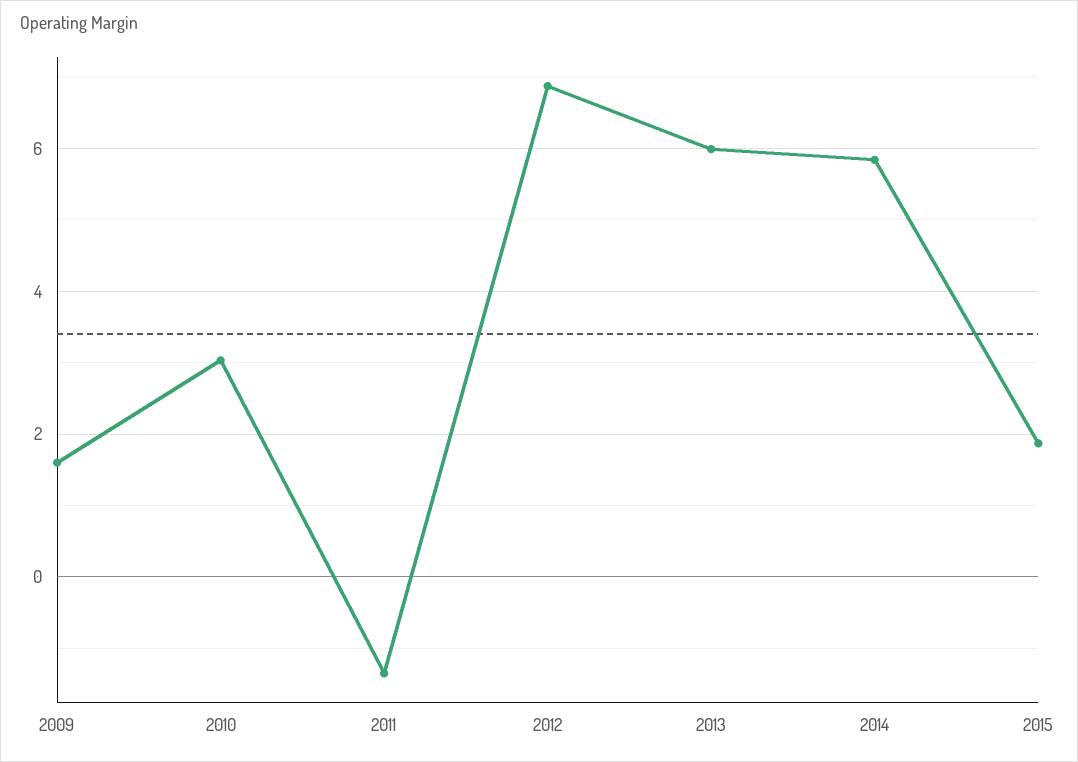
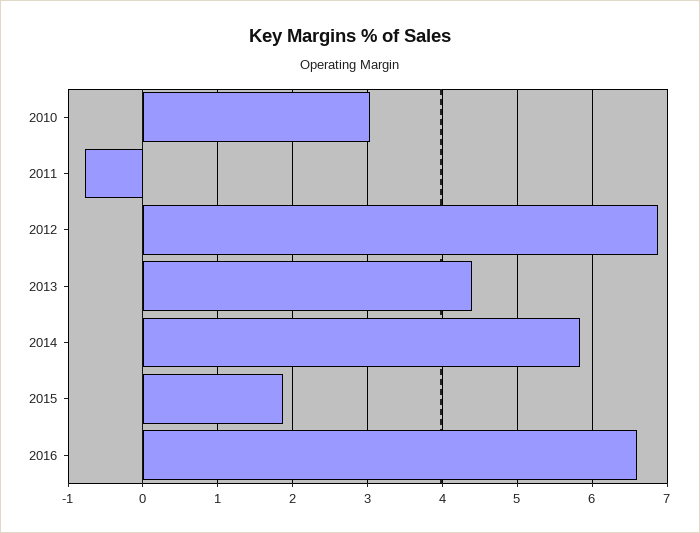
2009: 1.6 -> none
2011: -1.4 -> -0.8
2013: 6 -> 4.4
2016: none -> 6.6

